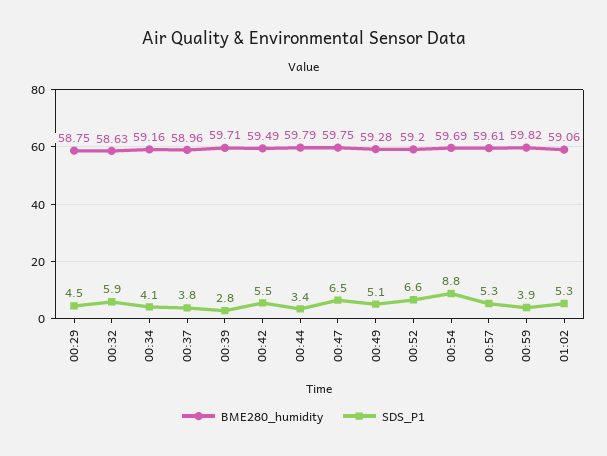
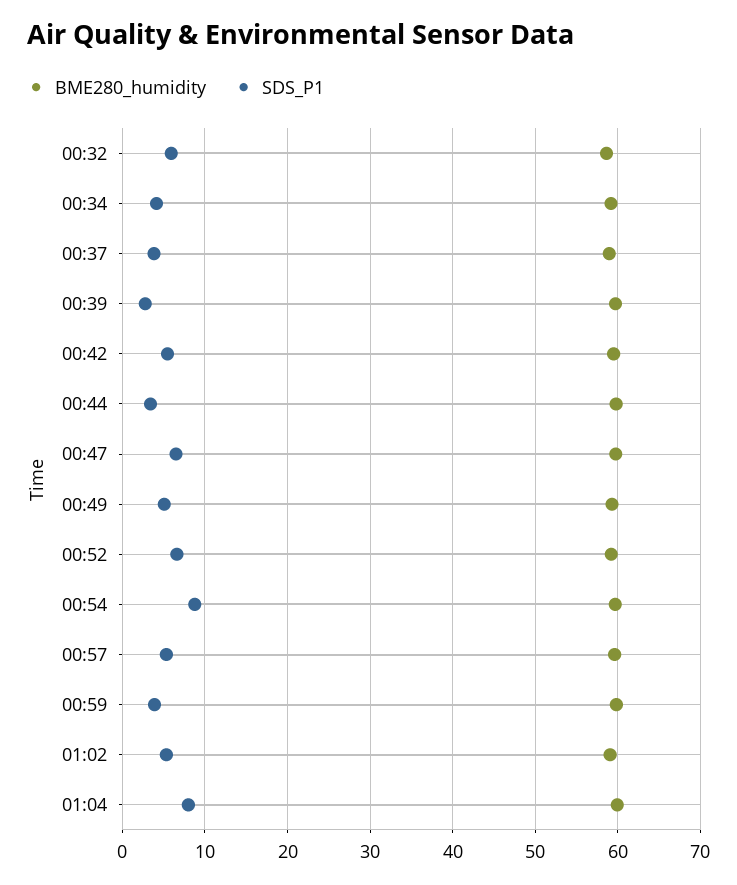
BME280_humidity, 00:29: 58.75 -> none
SDS_P1, 00:29: 4.5 -> none
BME280_humidity, 01:04: none -> 60
SDS_P1, 01:04: none -> 8

